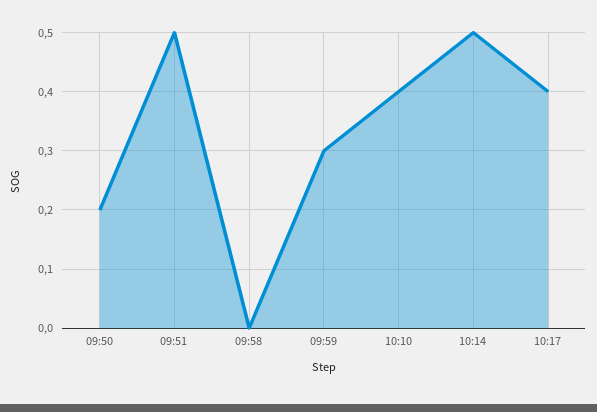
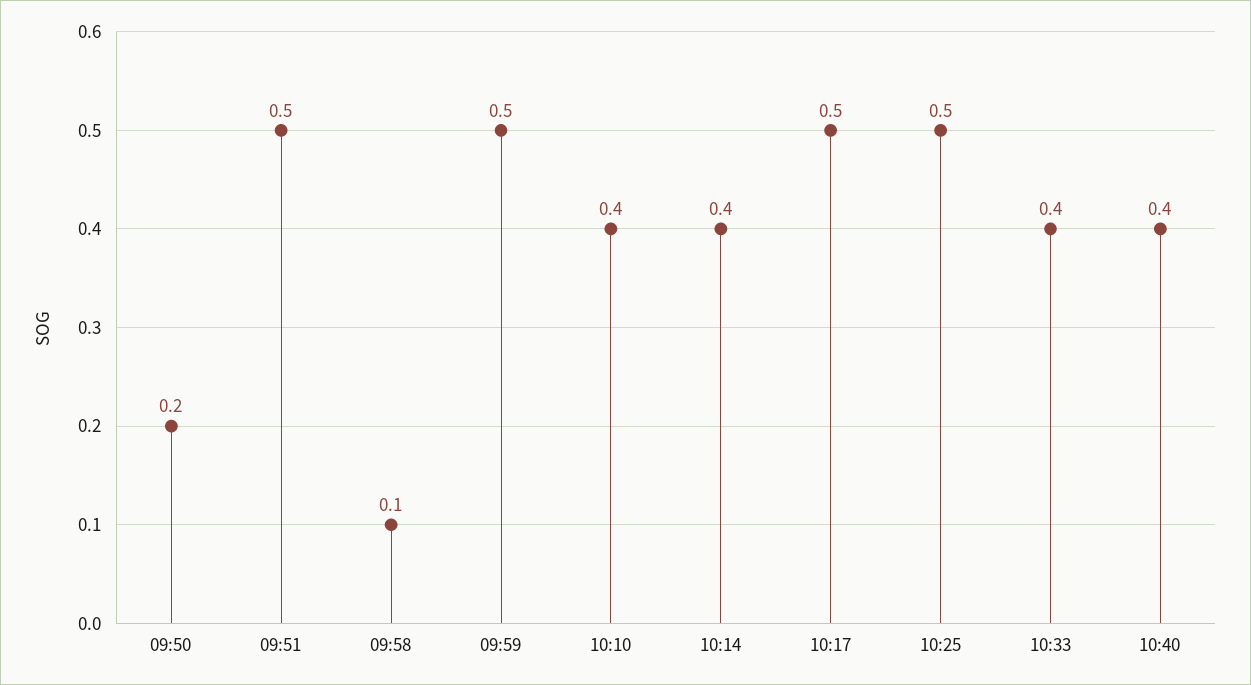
09:58: 0 -> 0.1
09:59: 0.3 -> 0.5
10:14: 0.5 -> 0.4
10:17: 0.4 -> 0.5
10:25: none -> 0.5
10:33: none -> 0.4
10:40: none -> 0.4

